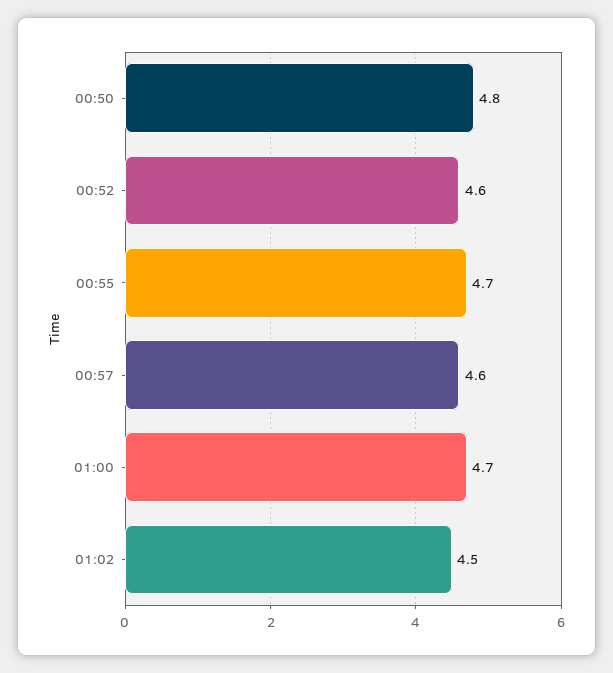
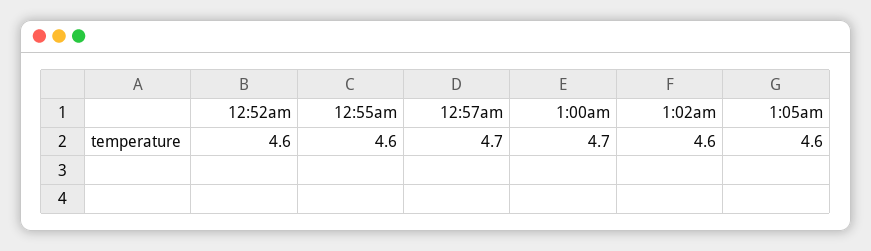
00:50: 4.8 -> none
00:55: 4.7 -> 4.6
00:57: 4.6 -> 4.7
01:02: 4.5 -> 4.6
1:05am: none -> 4.6

